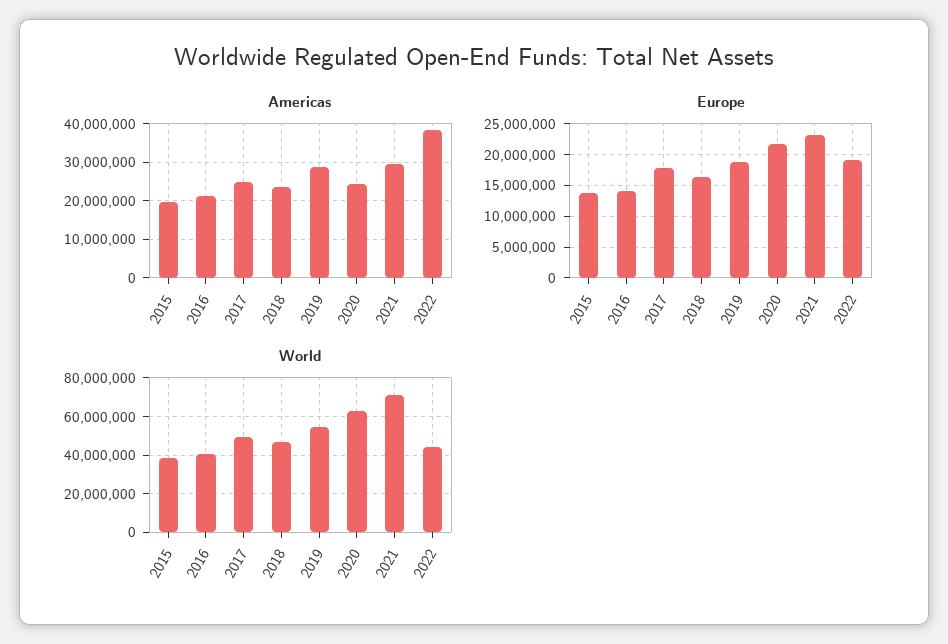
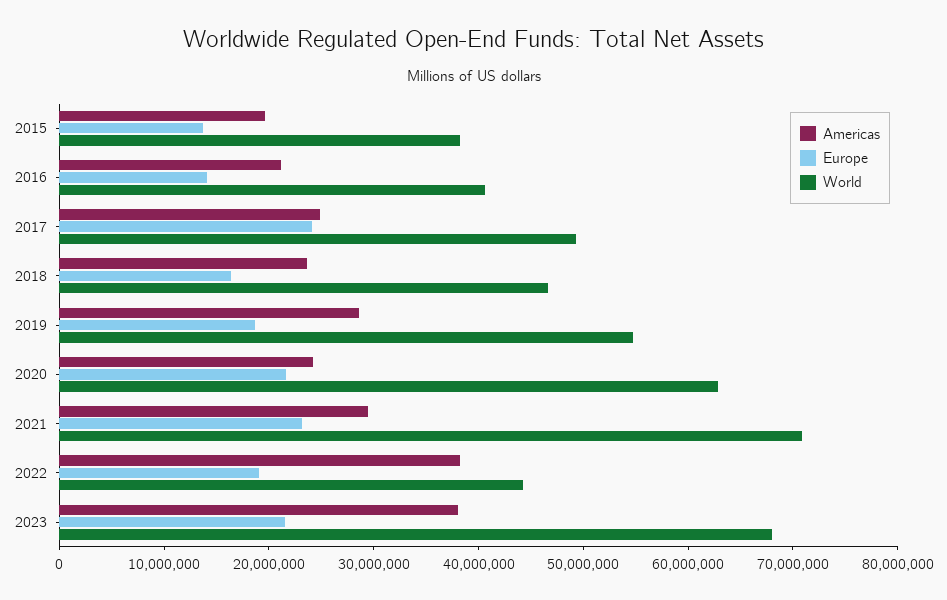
Europe, 2017: 18000000 -> 24000000
Americas, 2023: none -> 38000000
Europe, 2023: none -> 22000000
World, 2023: none -> 68000000

